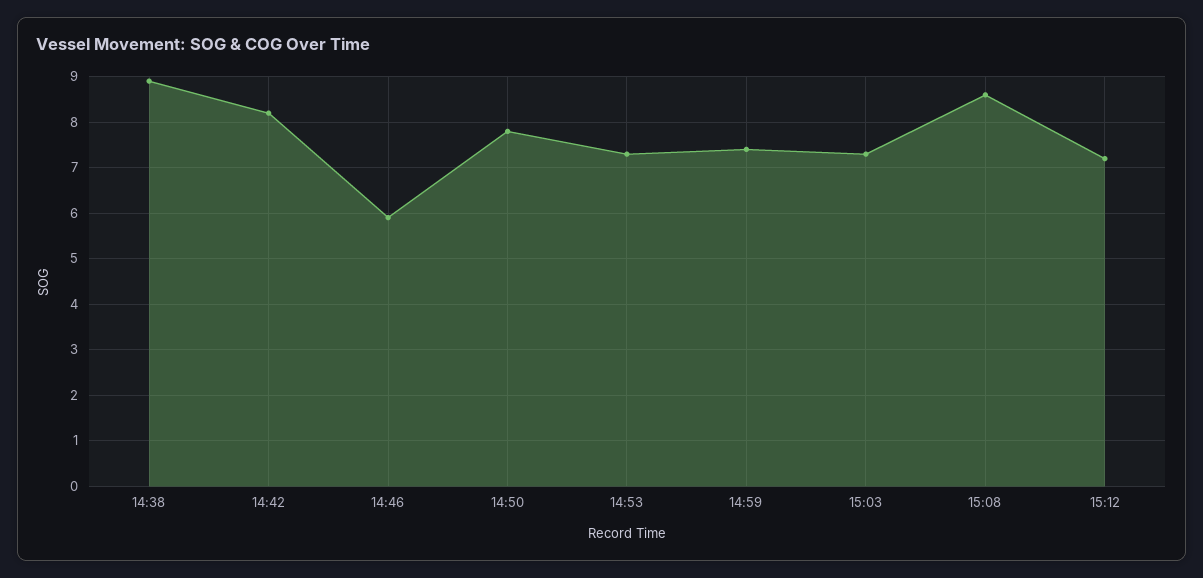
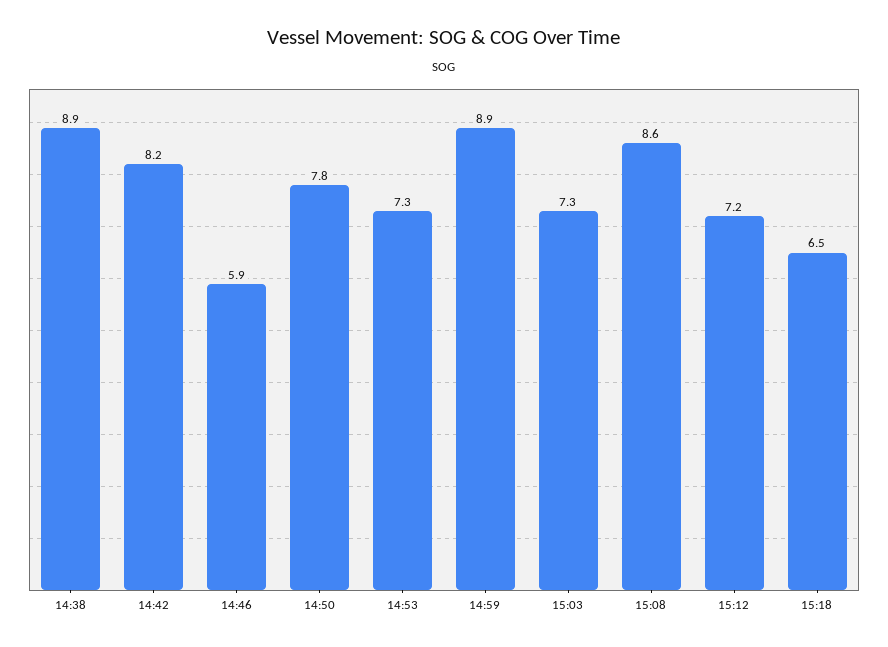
14:59: 7.5 -> 8.9
15:18: none -> 6.5

